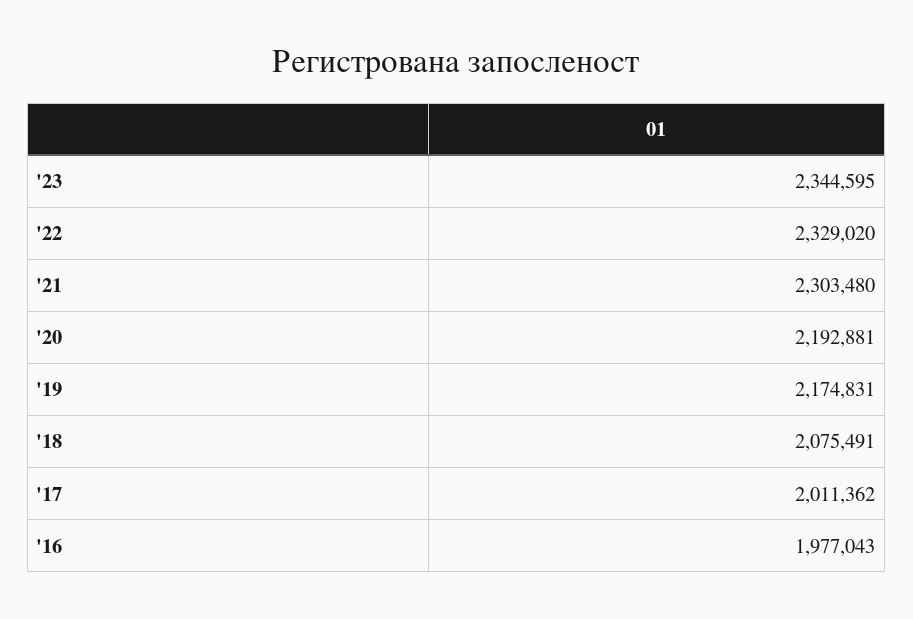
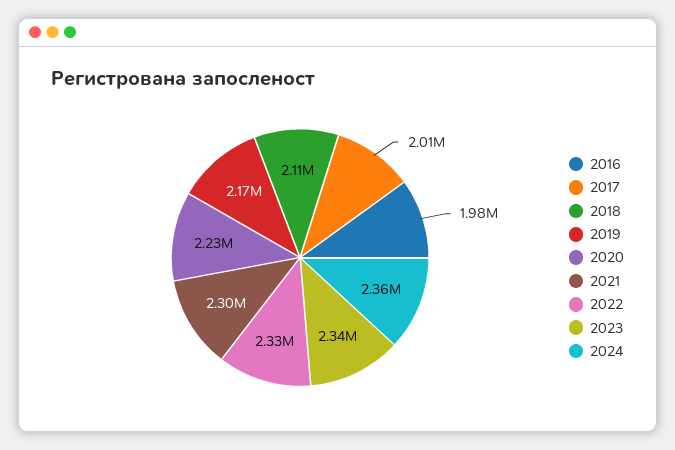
'20: 2192881 -> 2230000
'18: 2075491 -> 2110000
2024: none -> 2360000

